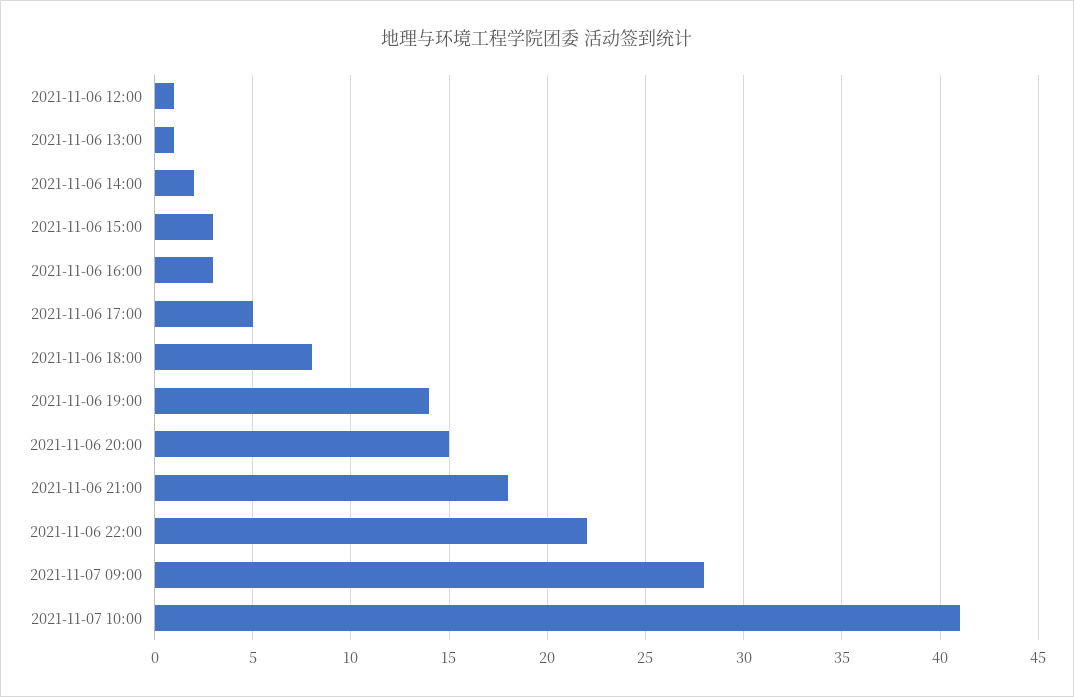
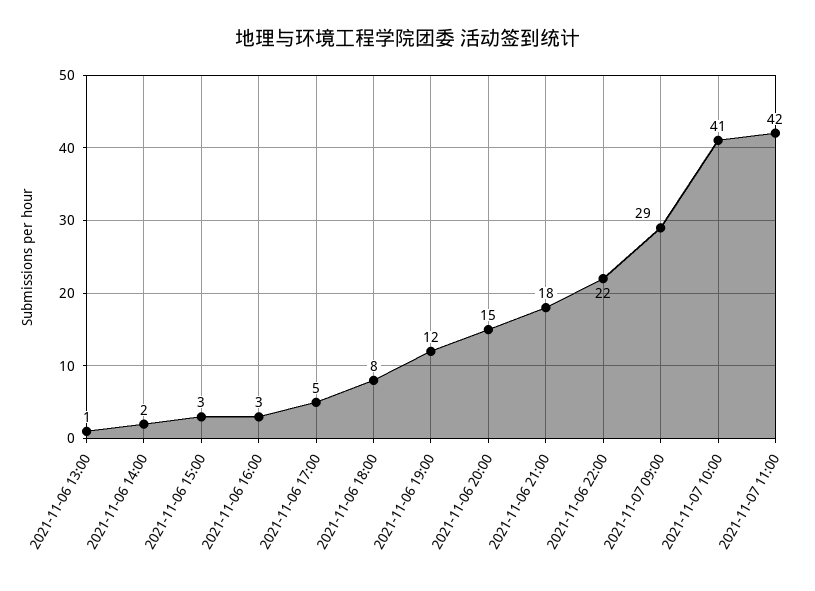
2021-11-06 12:00: 1 -> none
2021-11-06 19:00: 14 -> 12
2021-11-07 09:00: 28 -> 29
2021-11-07 11:00: none -> 42

